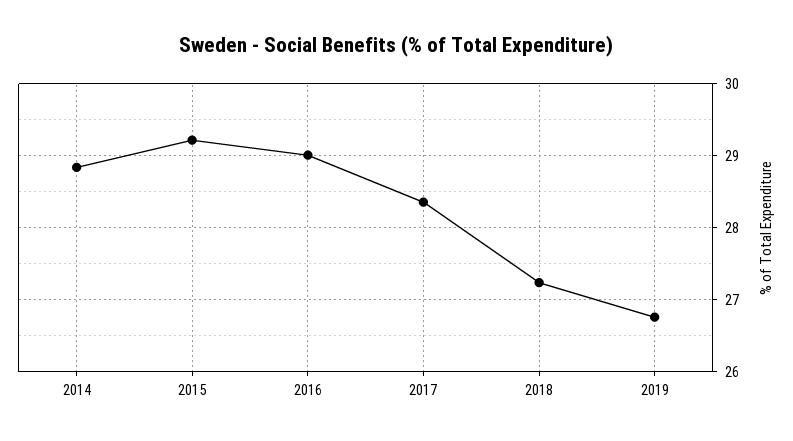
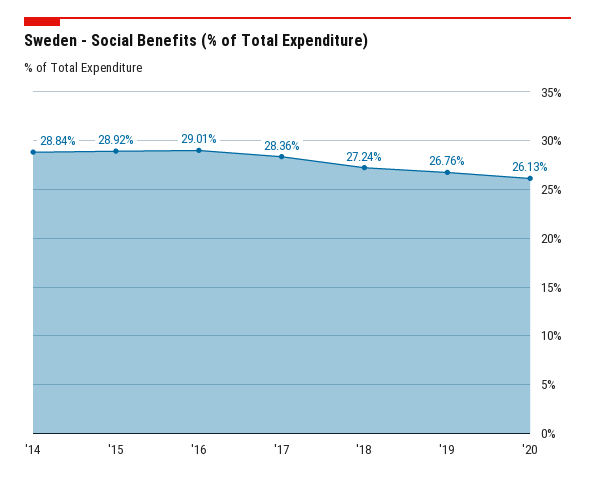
2015: 29.2 -> 28.92
'20: none -> 26.13

